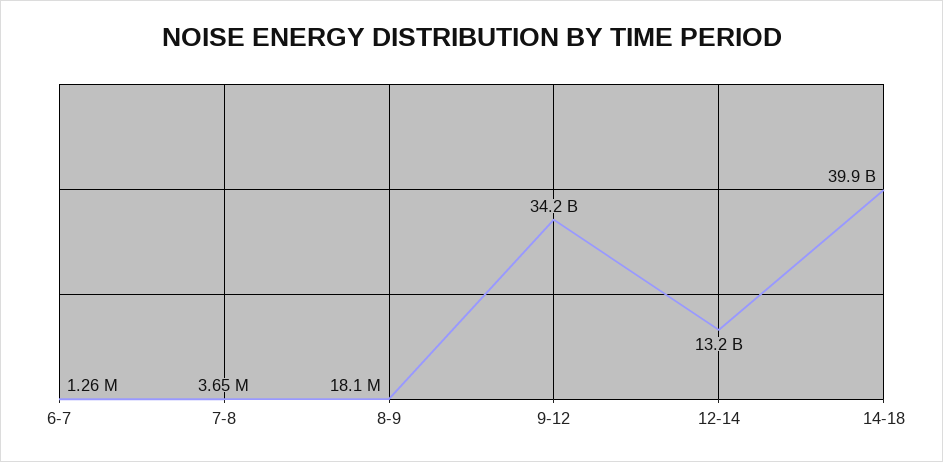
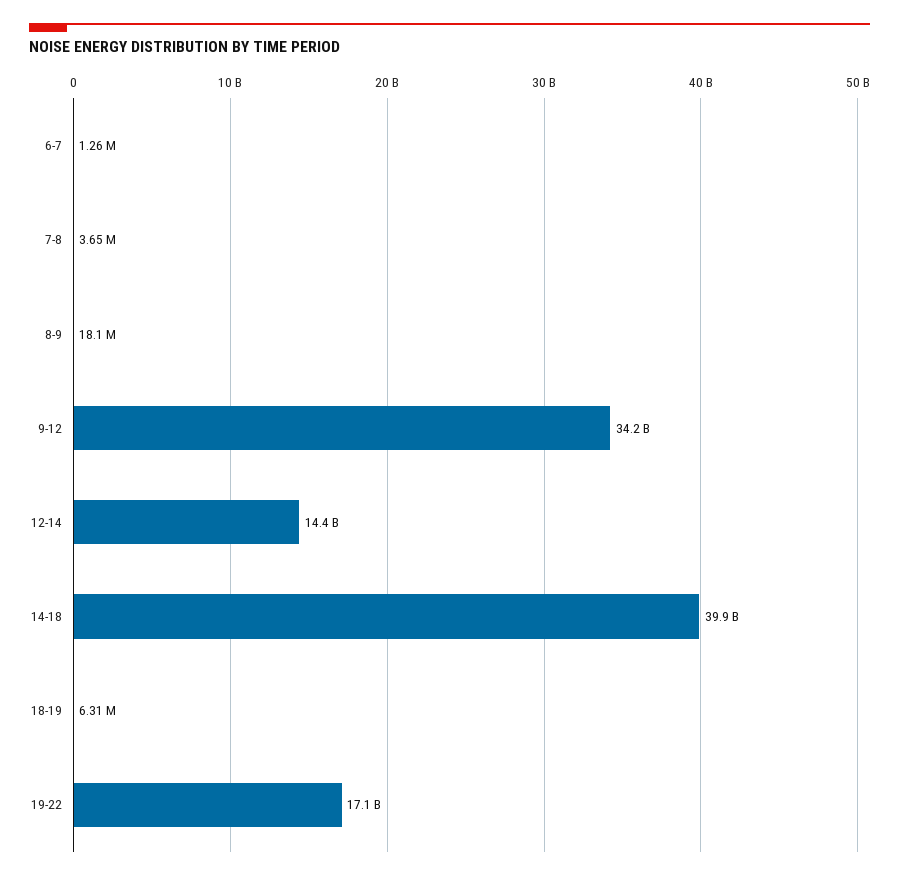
12-14: 13200000000 -> 14400000000
18-19: none -> 6310000
19-22: none -> 17100000000

